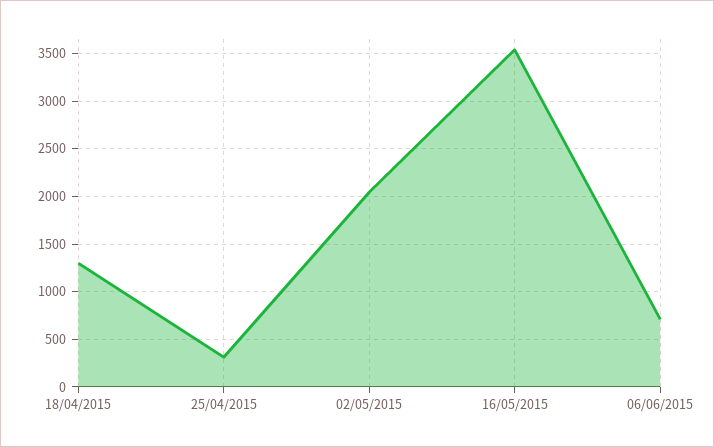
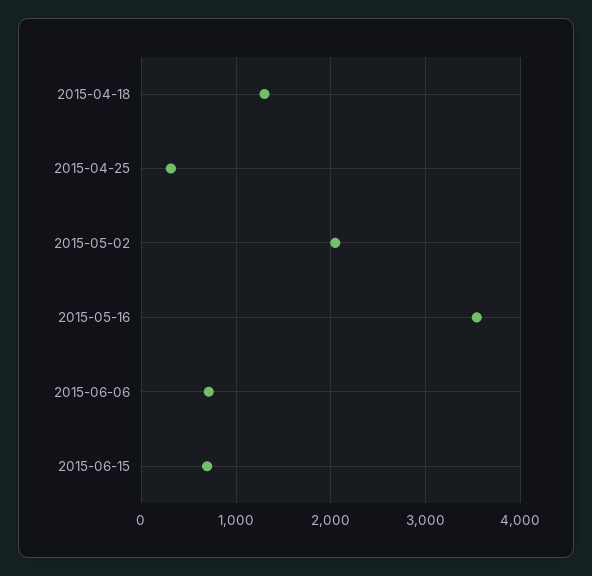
2015-06-15: none -> 700

